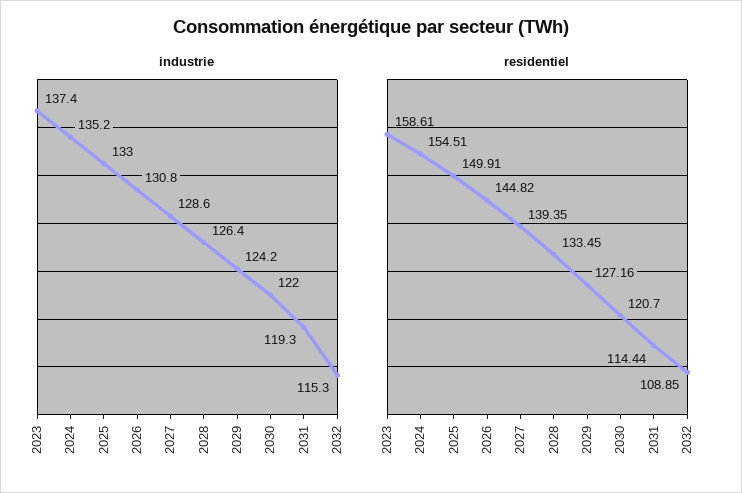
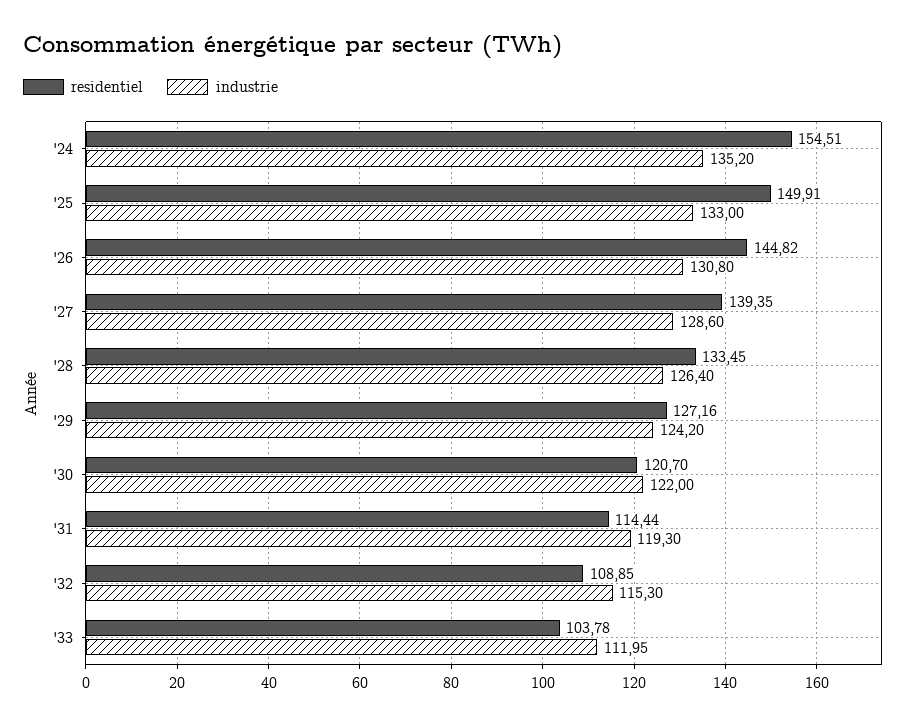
industrie, 2023: 137.4 -> none
residentiel, 2023: 158.61 -> none
residentiel, '33: none -> 103.78
industrie, '33: none -> 111.95

